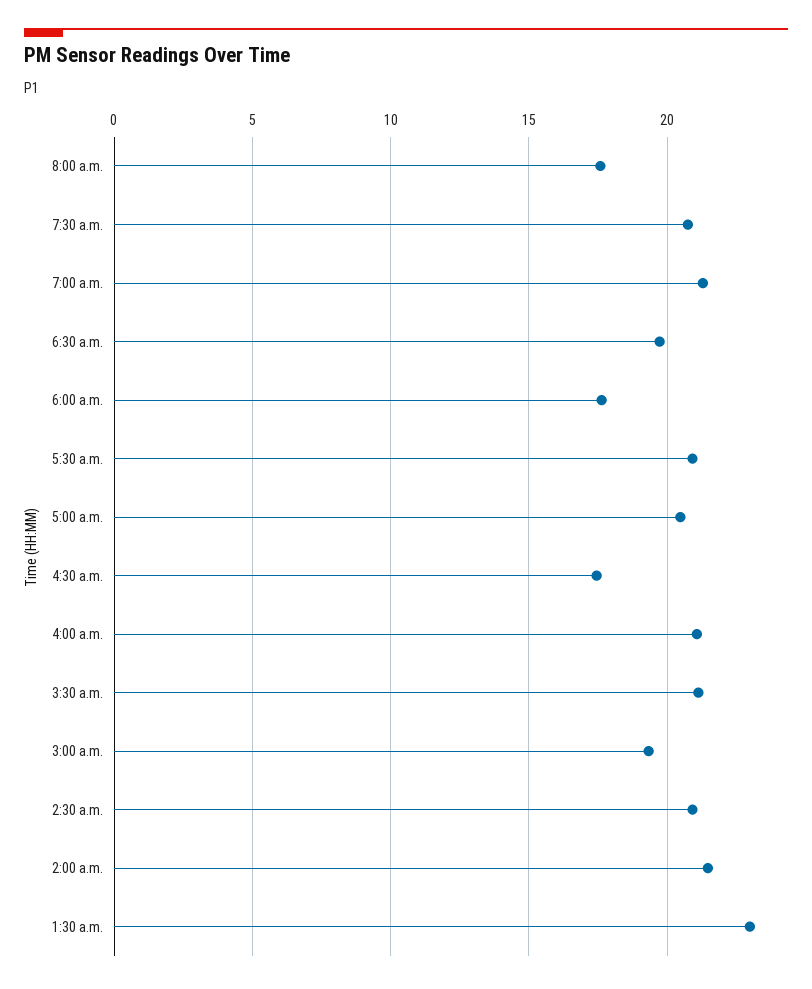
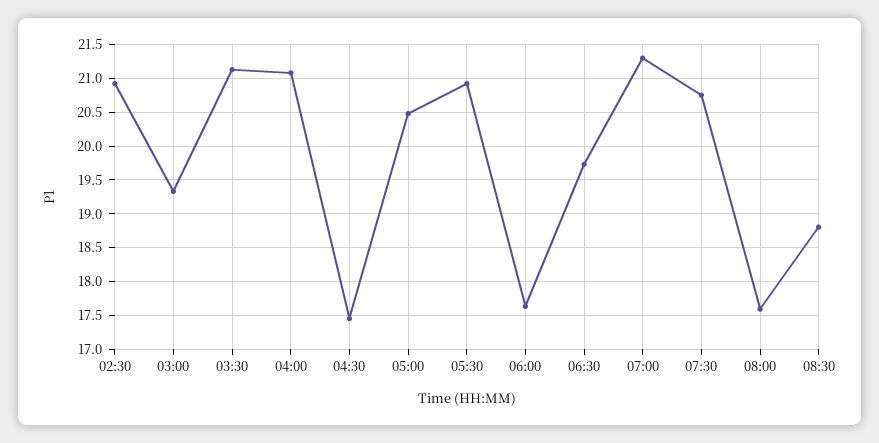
2:00 a.m.: 21.5 -> none
1:30 a.m.: 23 -> none
08:30: none -> 18.8

